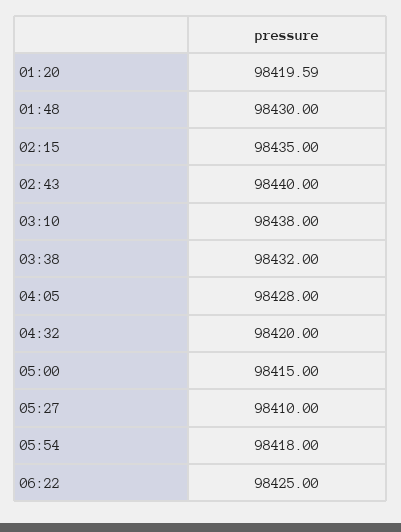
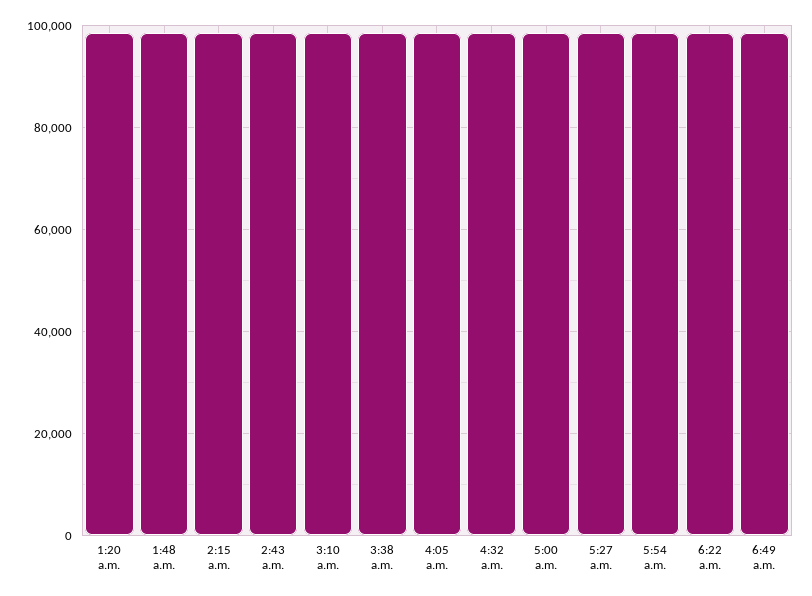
6:49 a.m.: none -> 98000

